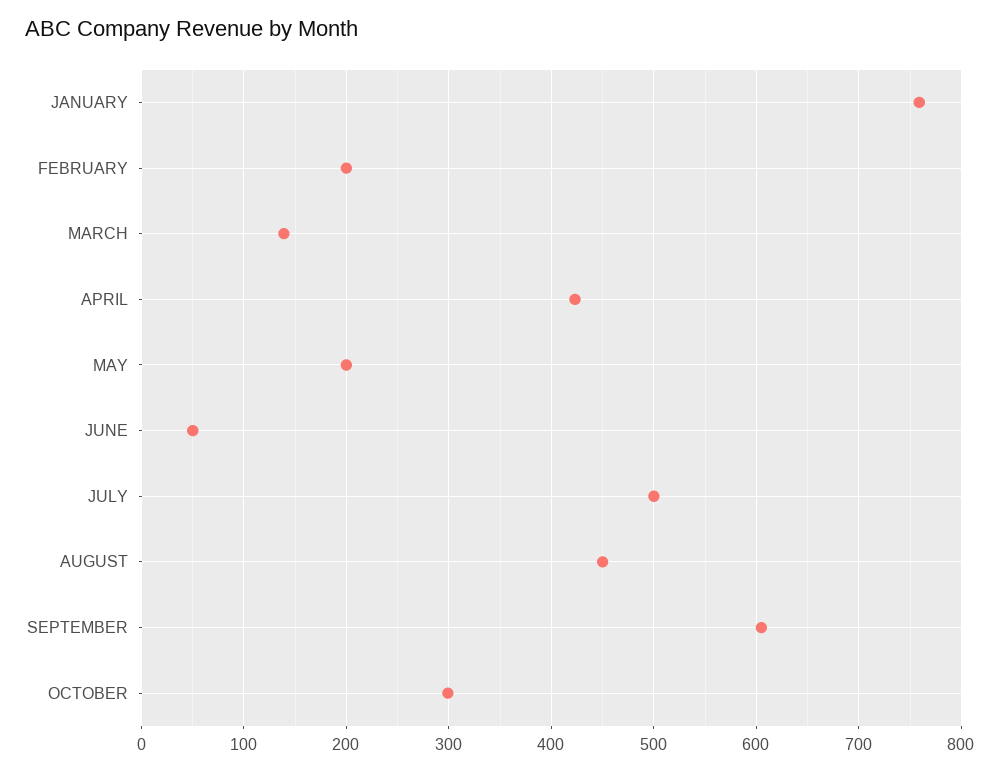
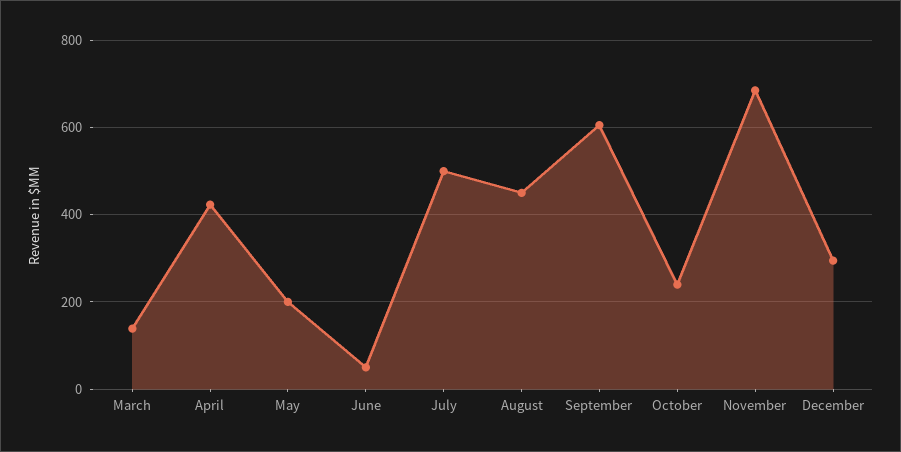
JANUARY: 760 -> none
FEBRUARY: 200 -> none
OCTOBER: 300 -> 240
November: none -> 680
December: none -> 300

